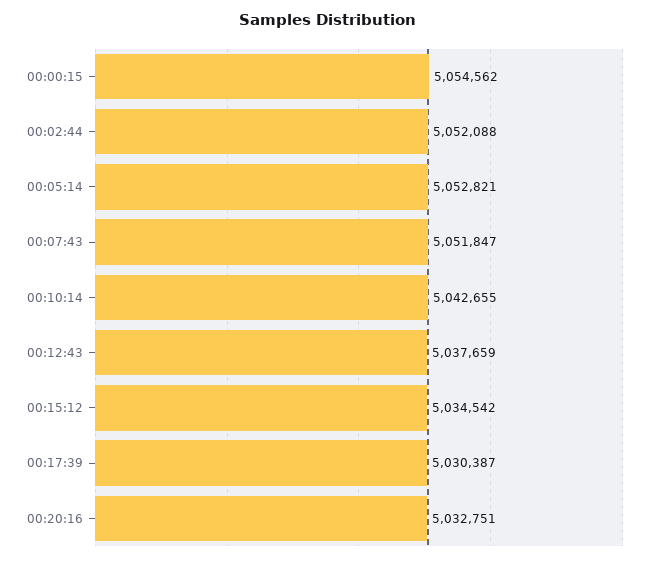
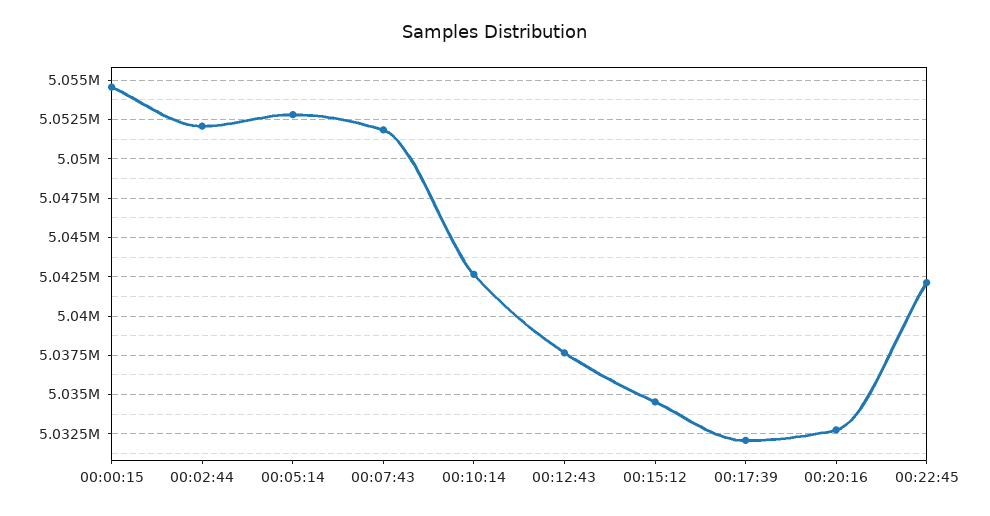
00:17:39: 5030387 -> 5032000
00:22:45: none -> 5042000

